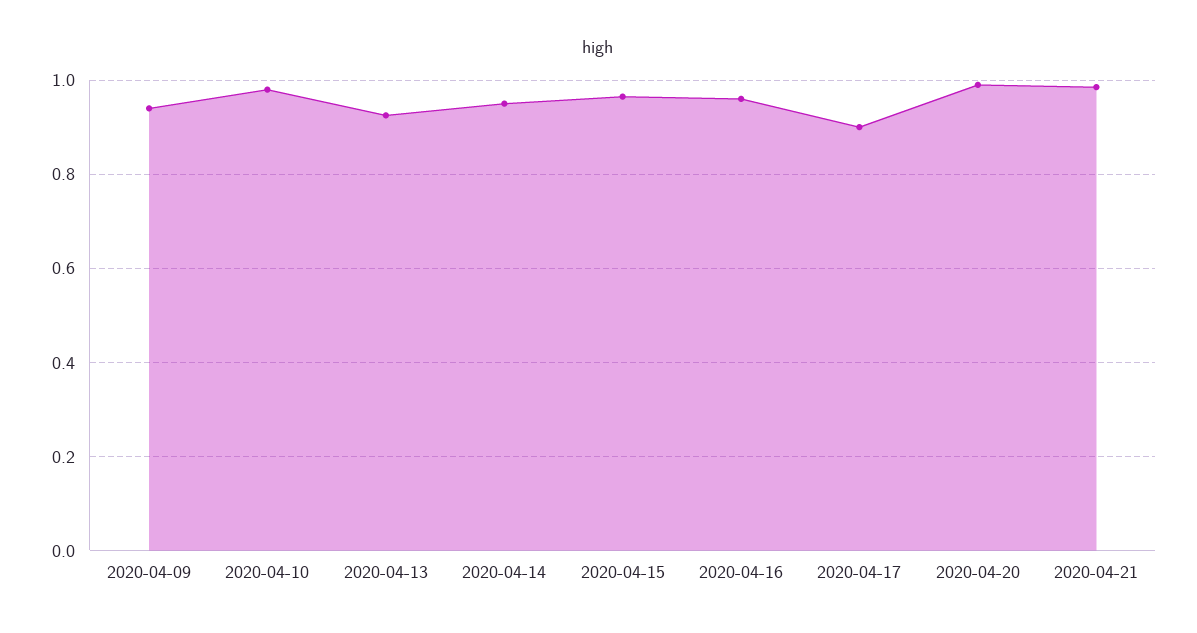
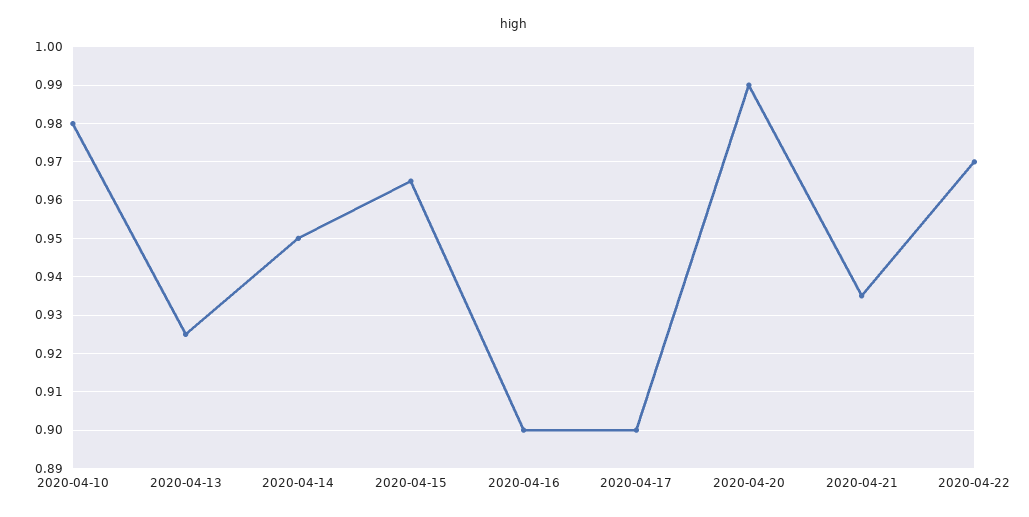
2020-04-09: 0.94 -> none
2020-04-16: 0.96 -> 0.9
2020-04-21: 0.98 -> 0.935
2020-04-22: none -> 0.97

